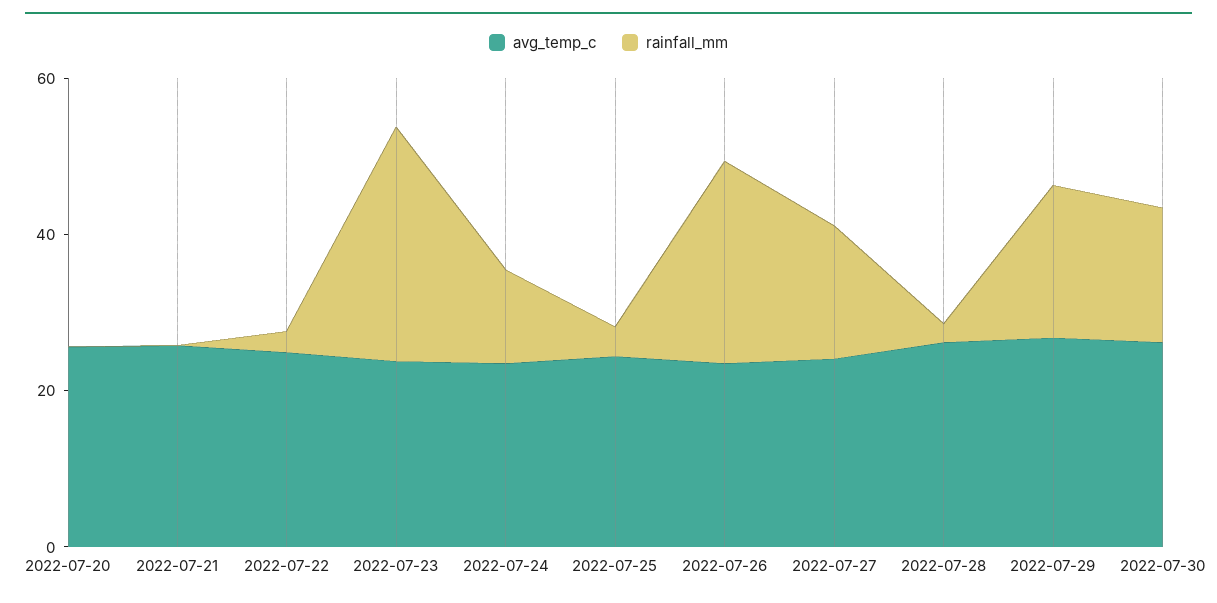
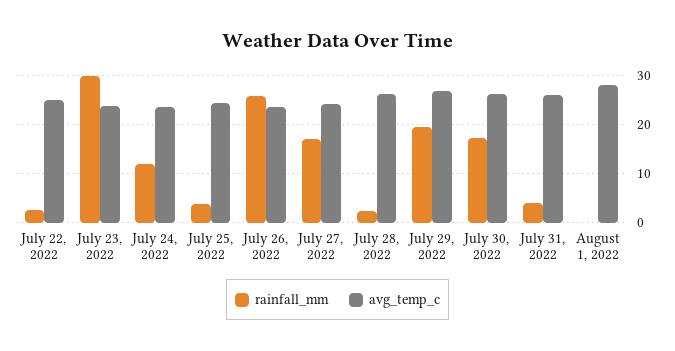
avg_temp_c, 2022-07-20: 25 -> none
rainfall_mm, 2022-07-20: 0 -> none
avg_temp_c, 2022-07-21: 25 -> none
rainfall_mm, 2022-07-21: 0 -> none
rainfall_mm, July 31, 2022: none -> 4
avg_temp_c, July 31, 2022: none -> 26
rainfall_mm, August 1, 2022: none -> 0
avg_temp_c, August 1, 2022: none -> 28

